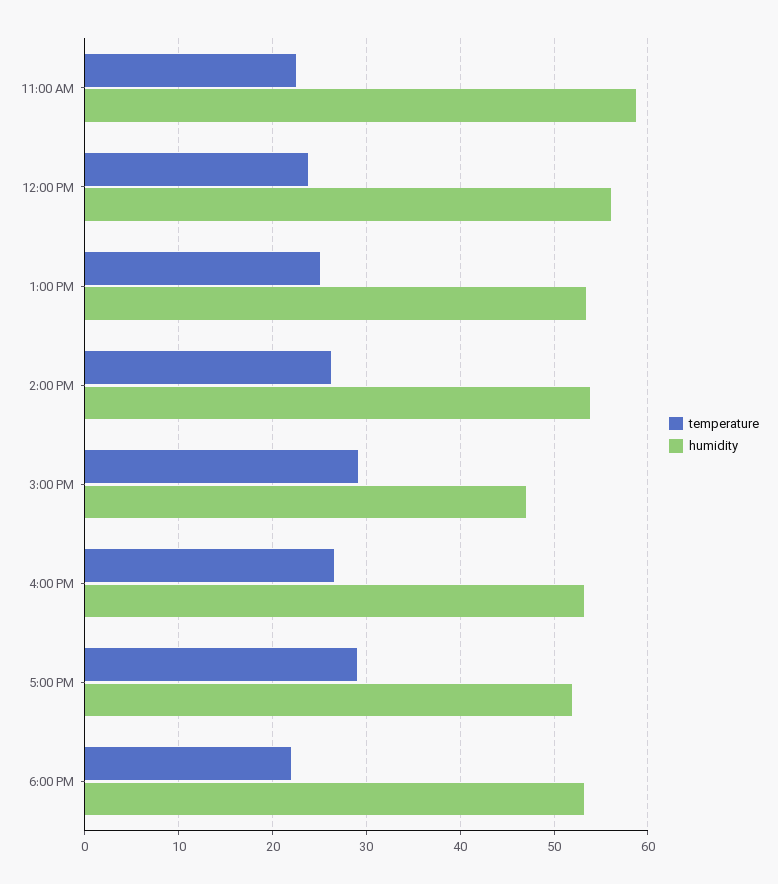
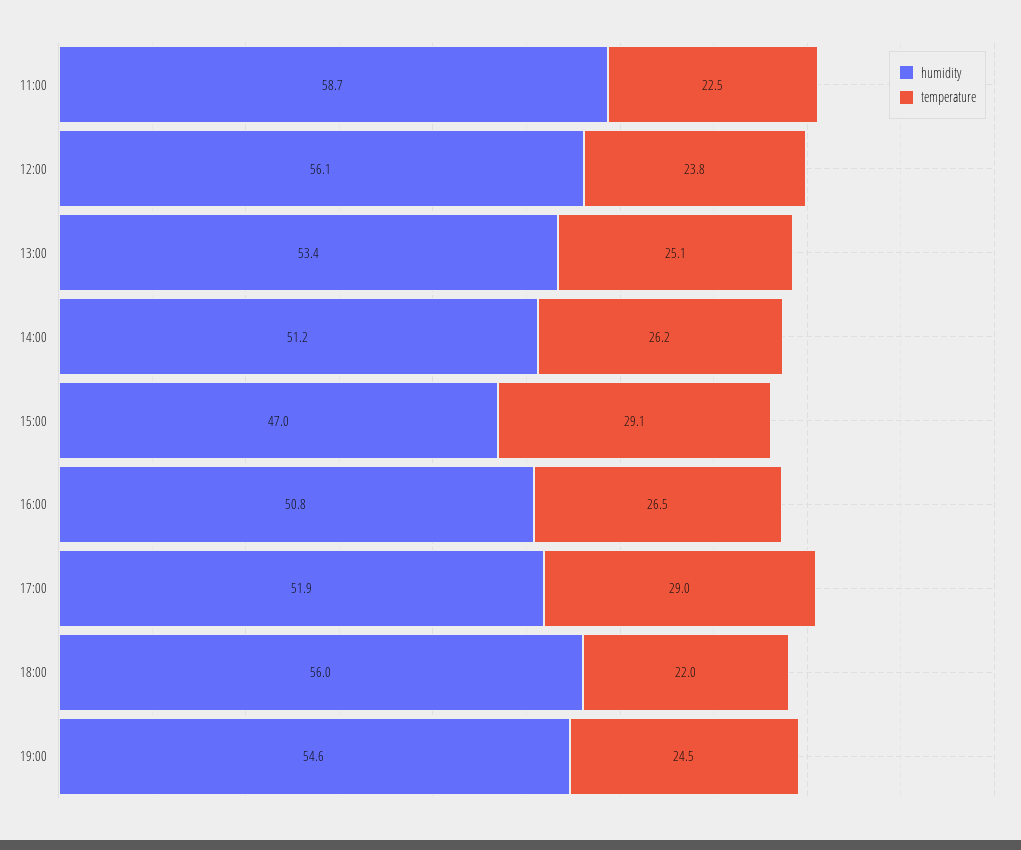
humidity, 2:00 PM: 54 -> 51.2
humidity, 4:00 PM: 53 -> 50.8
humidity, 6:00 PM: 53 -> 56
humidity, 19:00: none -> 54.6
temperature, 19:00: none -> 24.5

